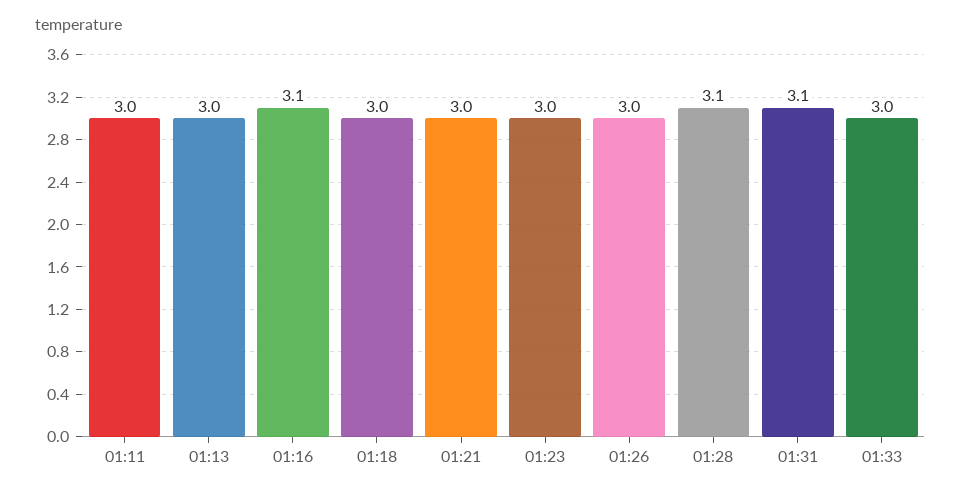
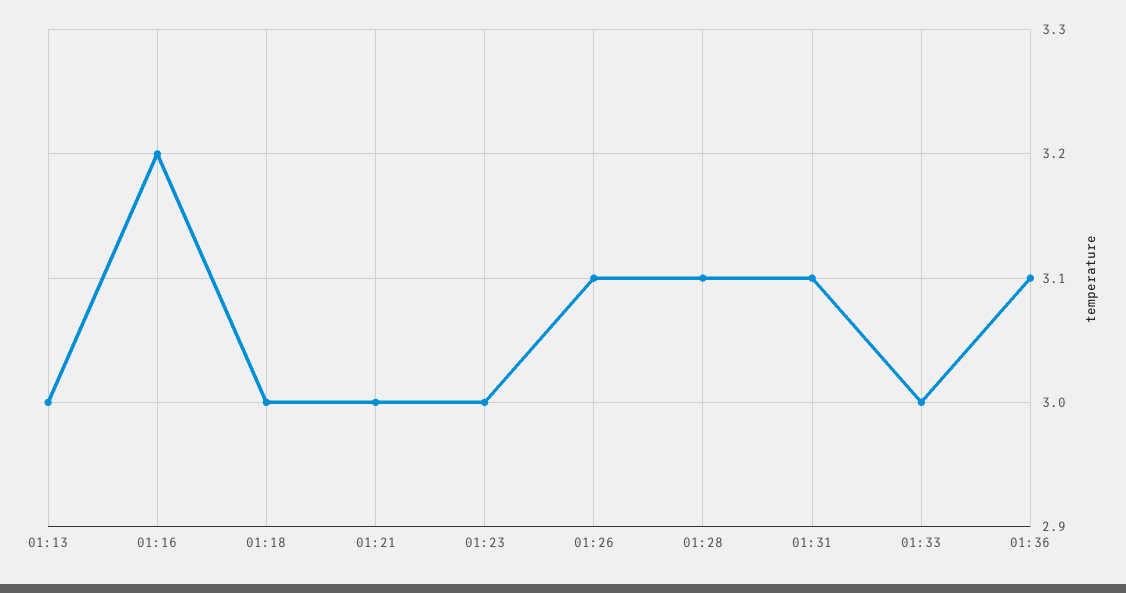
01:11: 3 -> none
01:16: 3.1 -> 3.2
01:26: 3 -> 3.1
01:36: none -> 3.1

